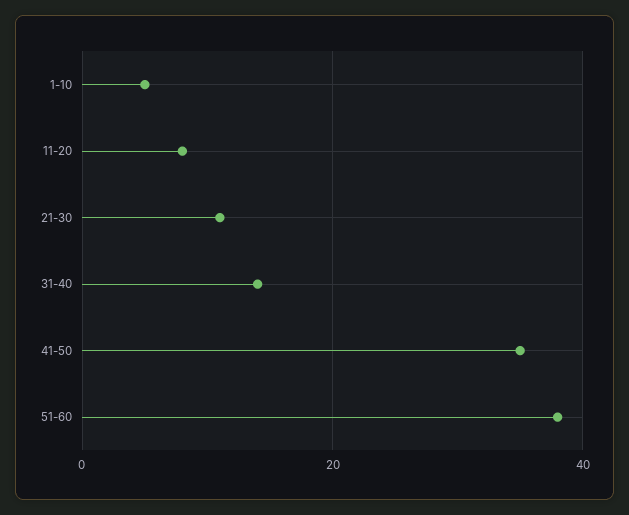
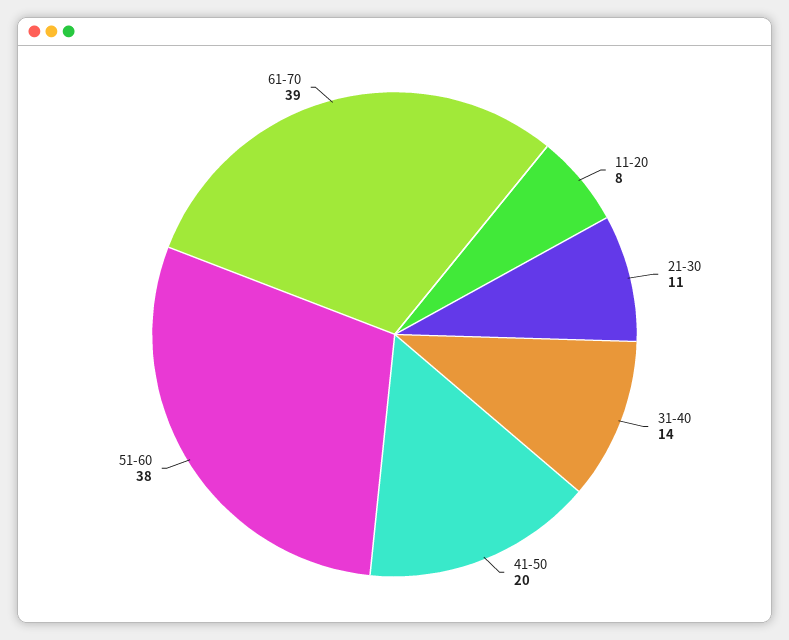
1-10: 5 -> none
41-50: 35 -> 20
61-70: none -> 39

